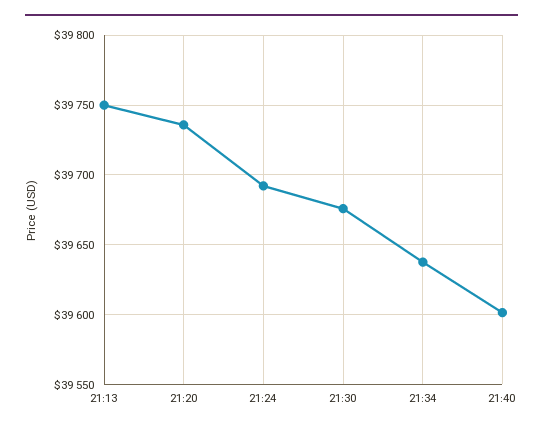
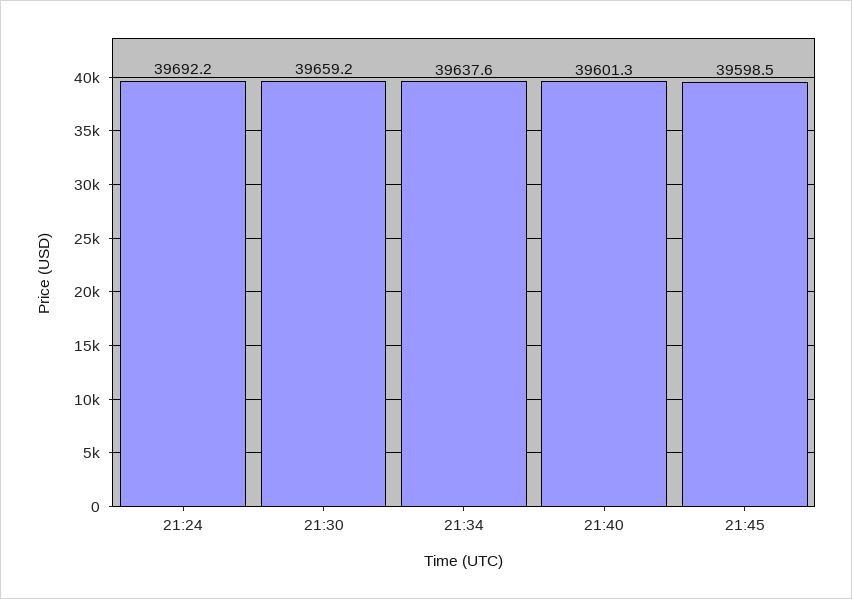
21:13: 39750 -> none
21:20: 39735 -> none
21:30: 39675 -> 39659.2
21:45: none -> 39598.5

